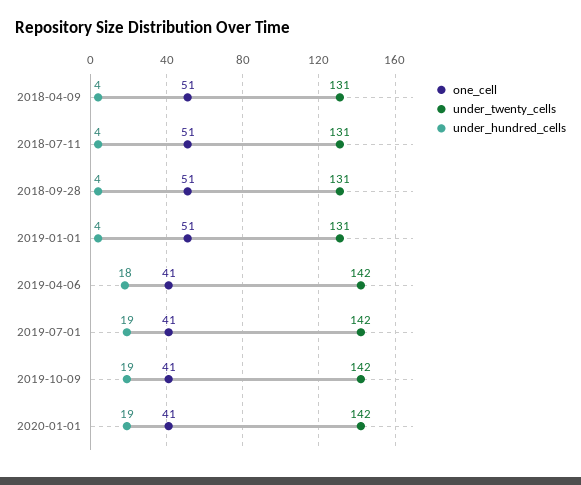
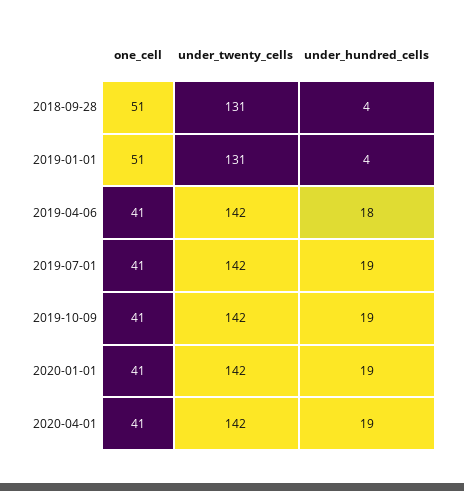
one_cell, 2018-04-09: 51 -> none
under_twenty_cells, 2018-04-09: 131 -> none
under_hundred_cells, 2018-04-09: 4 -> none
one_cell, 2018-07-11: 51 -> none
under_twenty_cells, 2018-07-11: 131 -> none
under_hundred_cells, 2018-07-11: 4 -> none
one_cell, 2020-04-01: none -> 41
under_twenty_cells, 2020-04-01: none -> 142
under_hundred_cells, 2020-04-01: none -> 19

